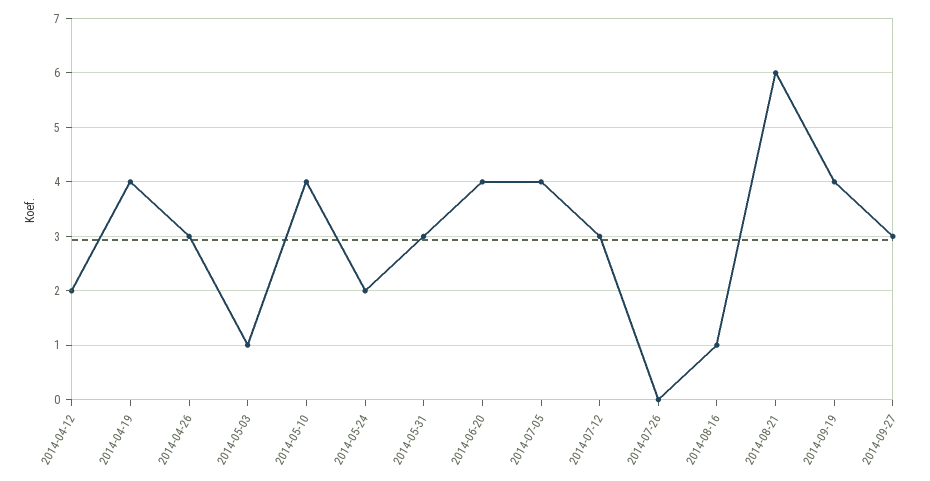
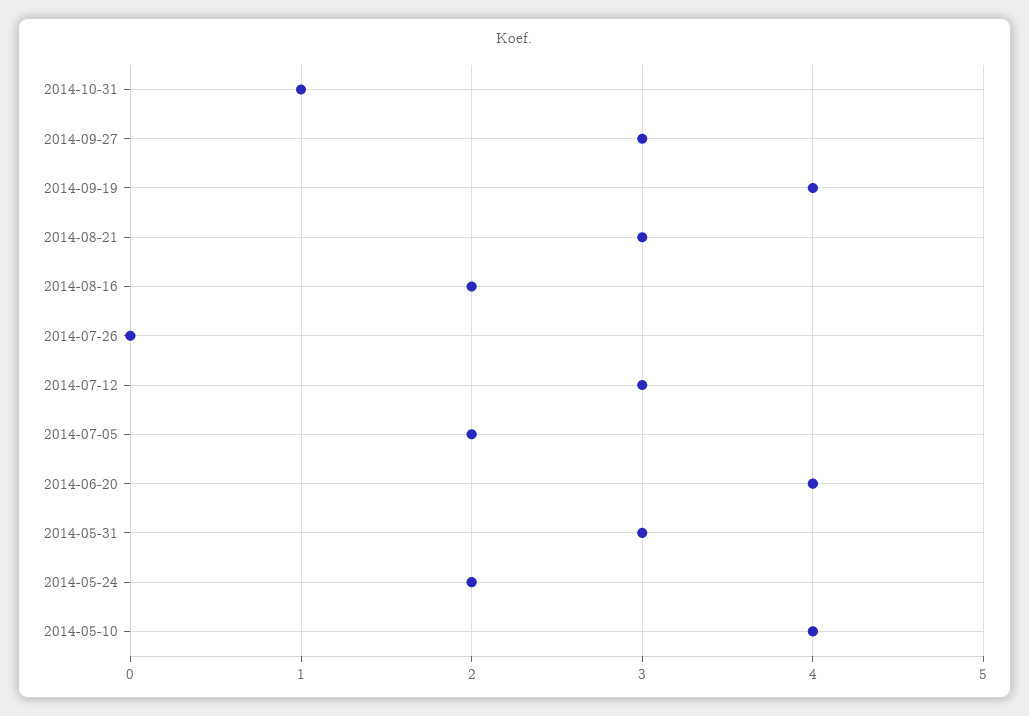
2014-04-12: 2 -> none
2014-04-19: 4 -> none
2014-04-26: 3 -> none
2014-05-03: 1 -> none
2014-07-05: 4 -> 2
2014-08-16: 1 -> 2
2014-08-21: 6 -> 3
2014-10-31: none -> 1

